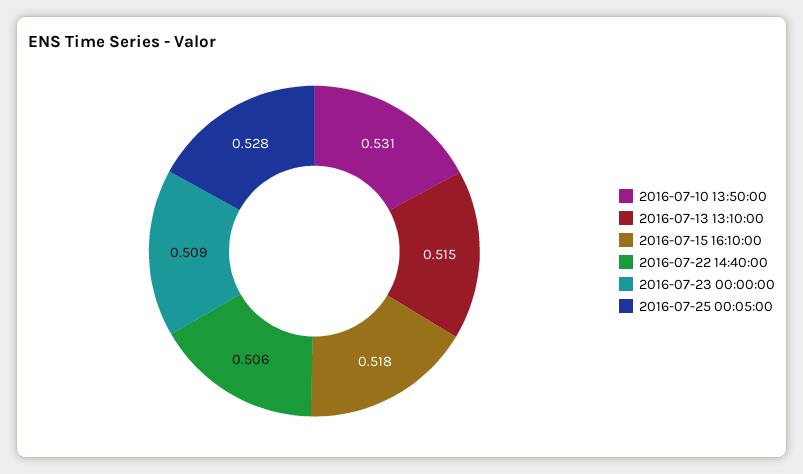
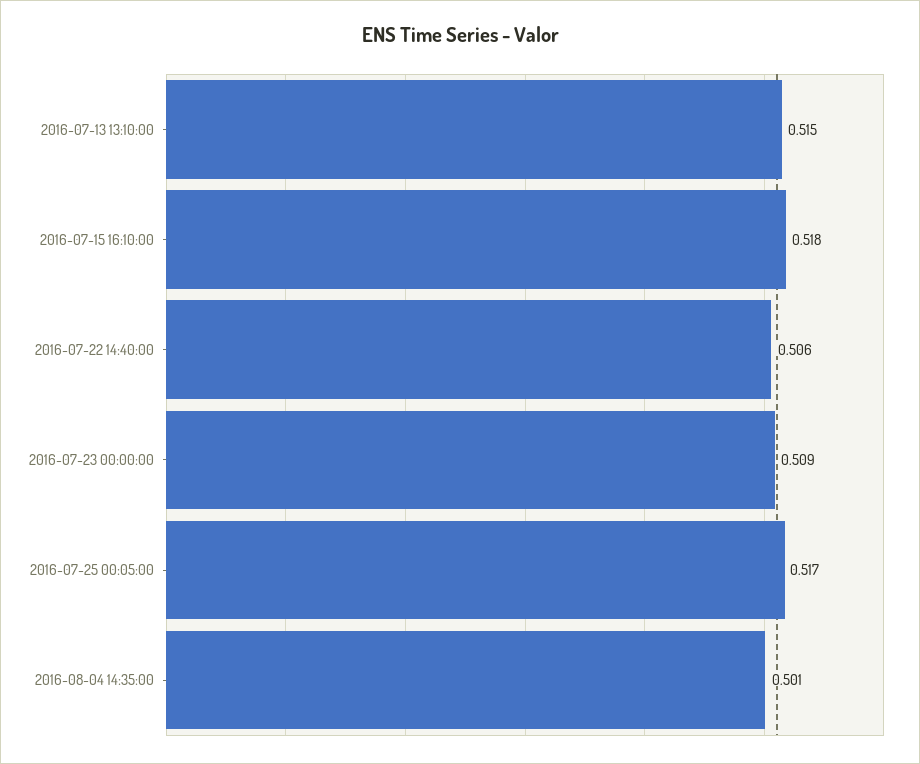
2016-07-10 13:50:00: 0.531 -> none
2016-07-25 00:05:00: 0.528 -> 0.517
2016-08-04 14:35:00: none -> 0.501

